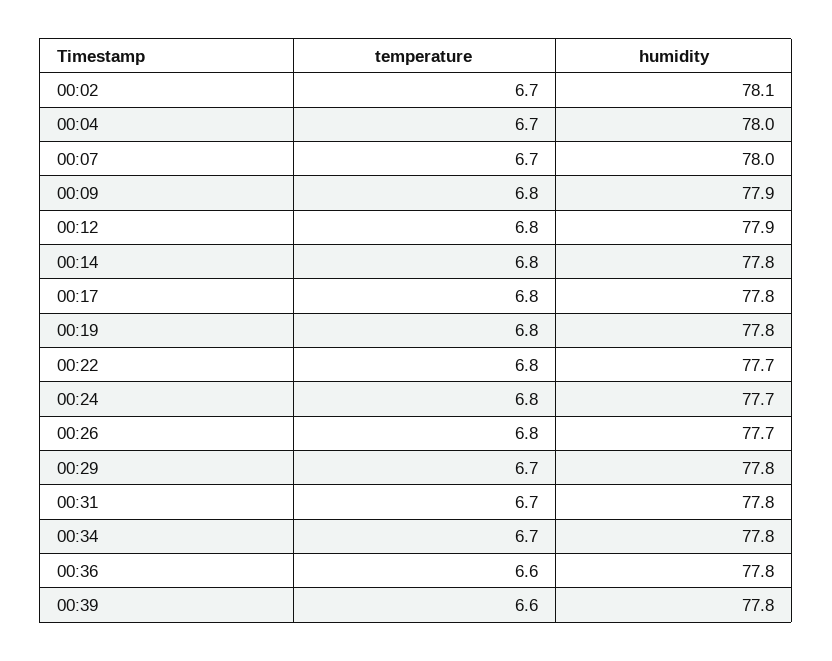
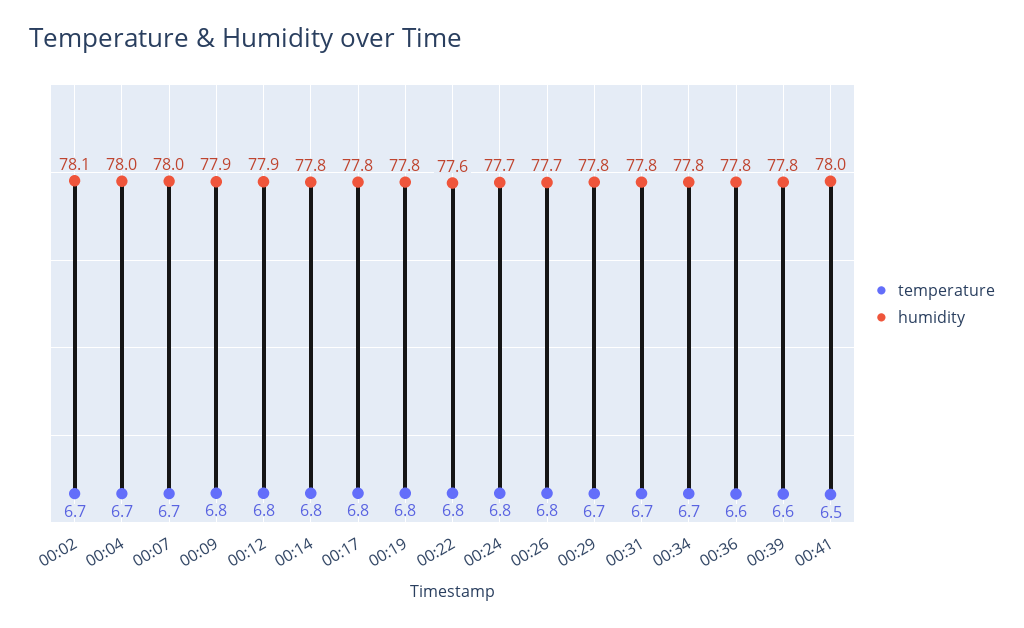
humidity, 00:22: 77.7 -> 77.6
temperature, 00:41: none -> 6.5
humidity, 00:41: none -> 78

